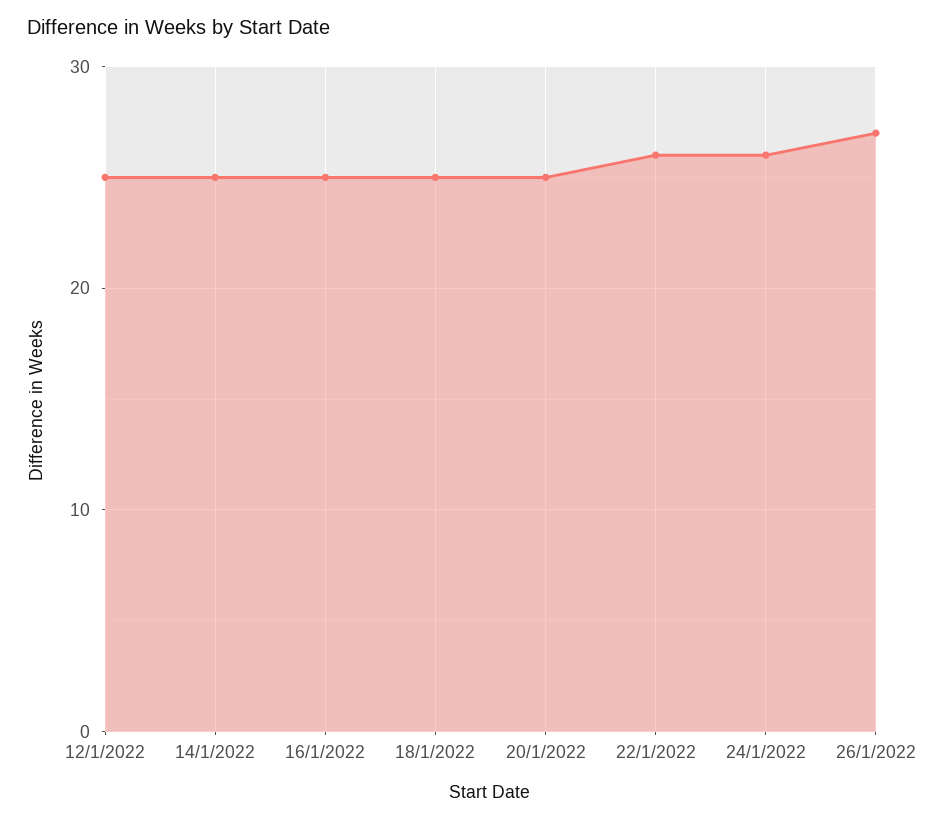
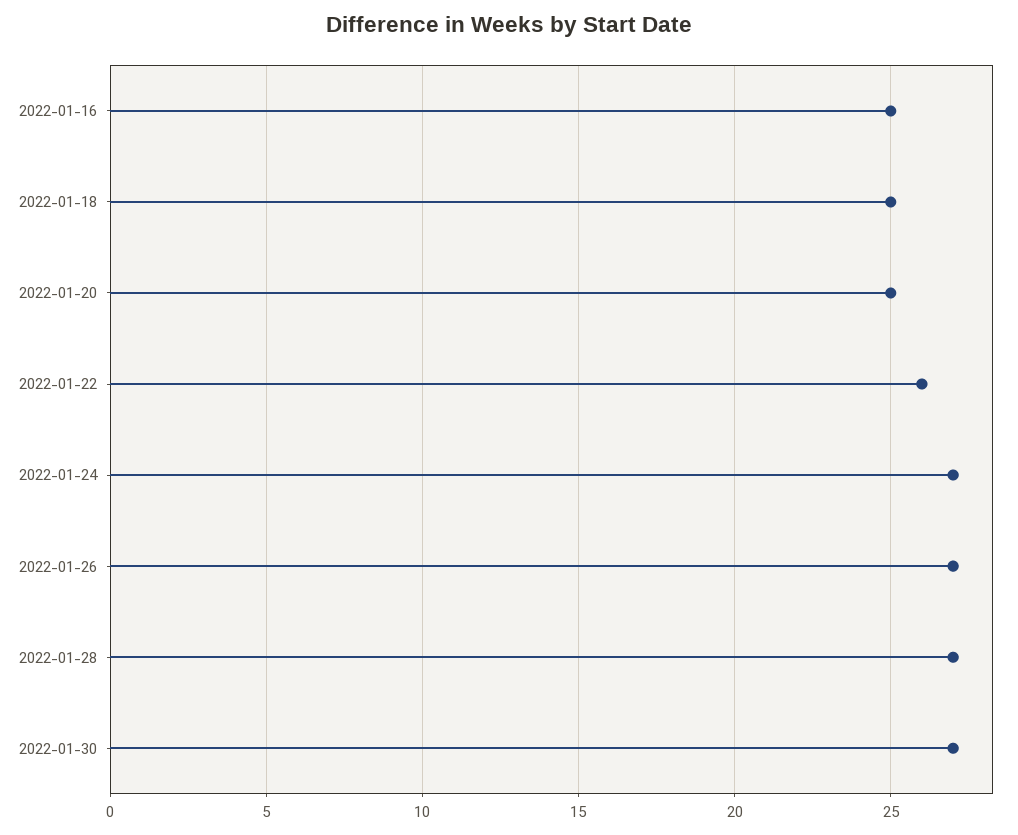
12/1/2022: 25 -> none
14/1/2022: 25 -> none
24/1/2022: 26 -> 27
2022-01-28: none -> 27
2022-01-30: none -> 27

